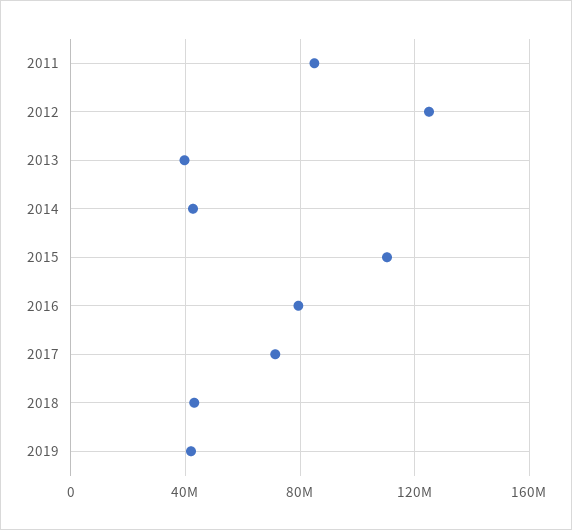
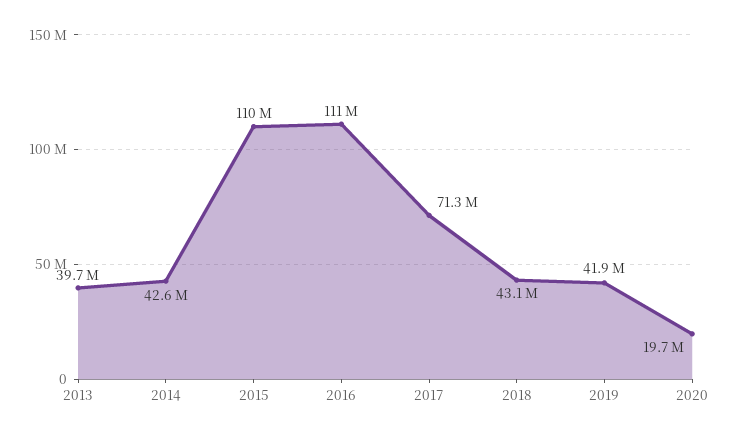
2011: 85000000 -> none
2012: 125000000 -> none
2016: 80000000 -> 111000000
2020: none -> 19700000

